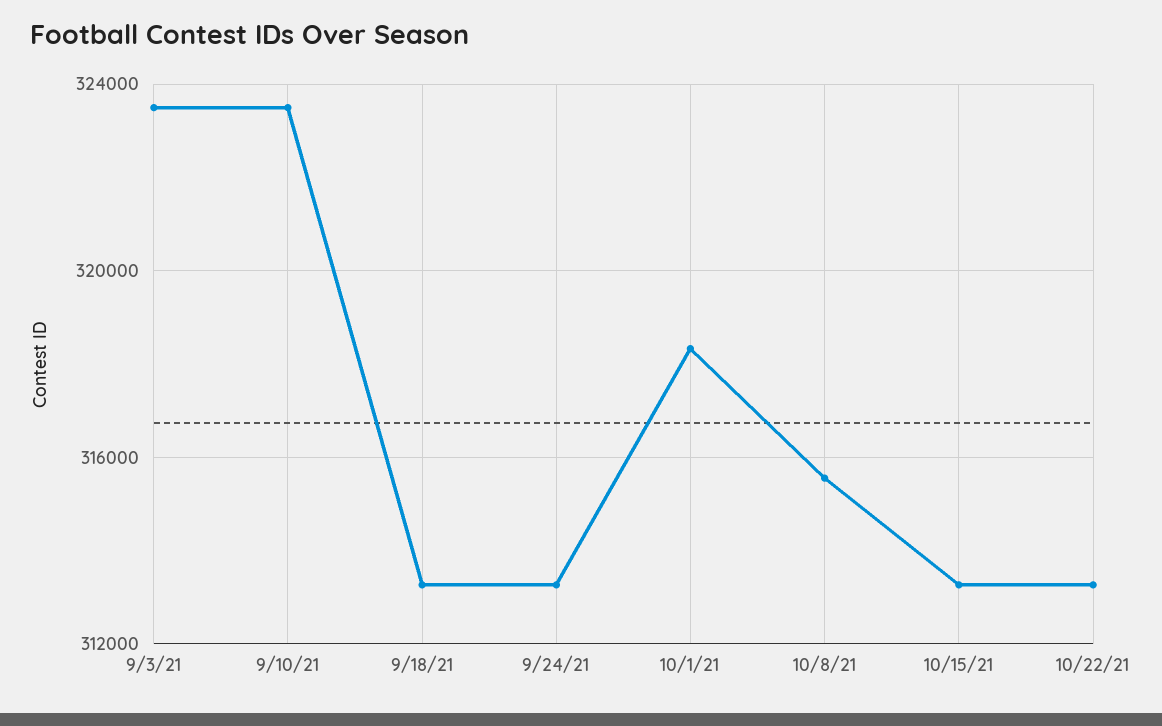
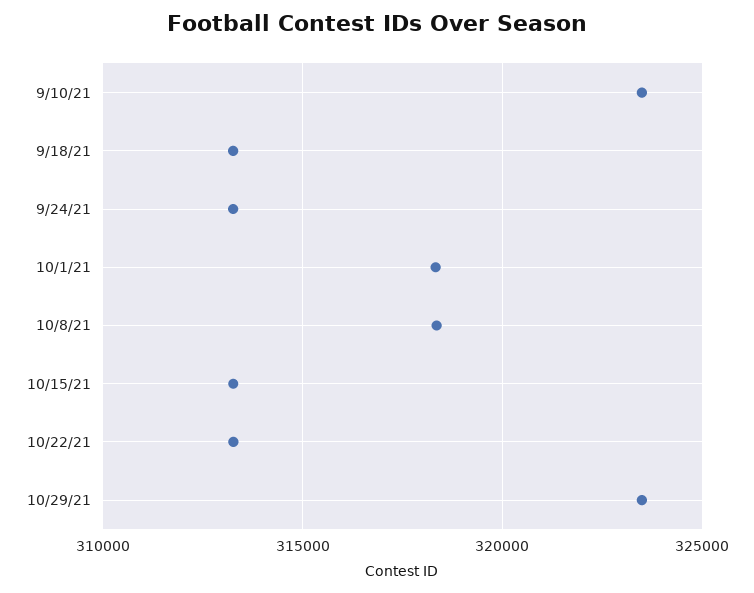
9/3/21: 323500 -> none
10/8/21: 315500 -> 318500
10/29/21: none -> 323500

